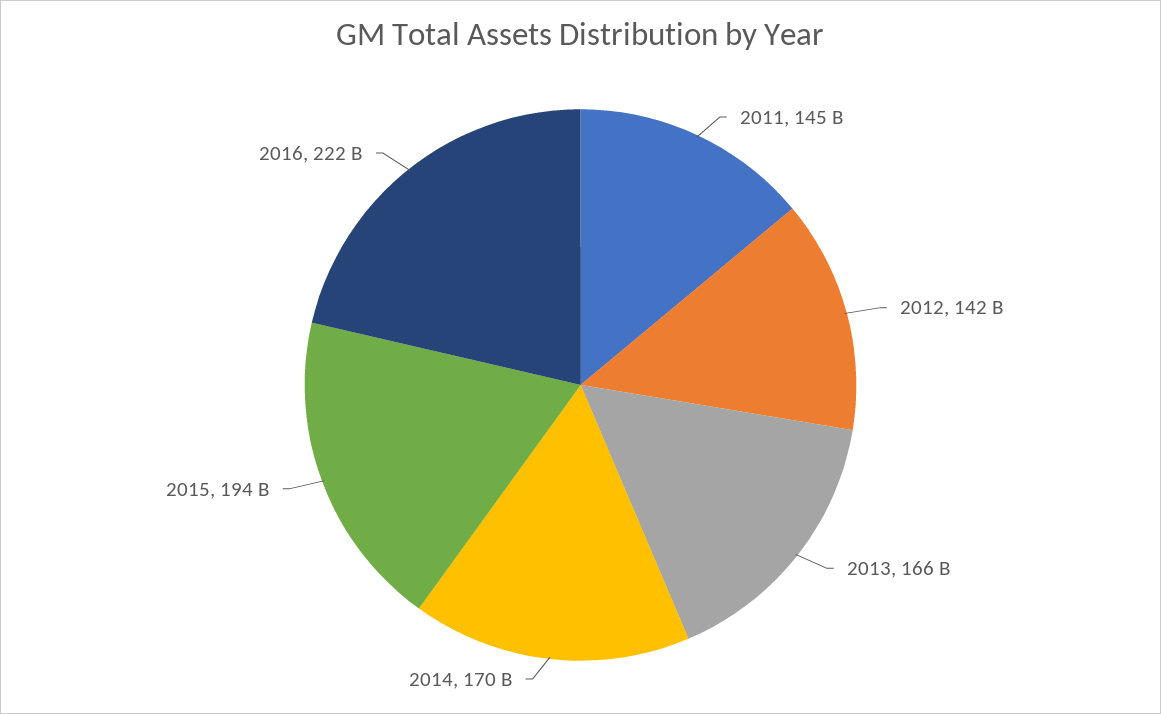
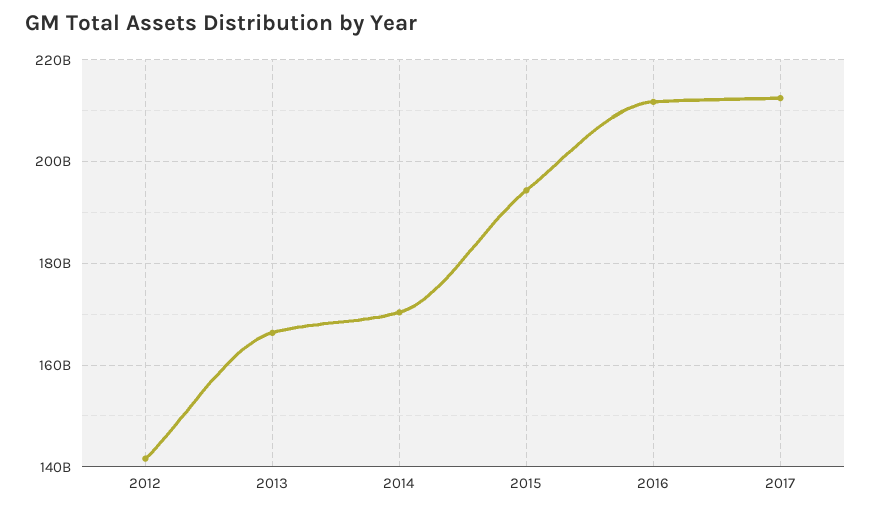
2011: 145000000000 -> none
2016: 222000000000 -> 212000000000
2017: none -> 212000000000

